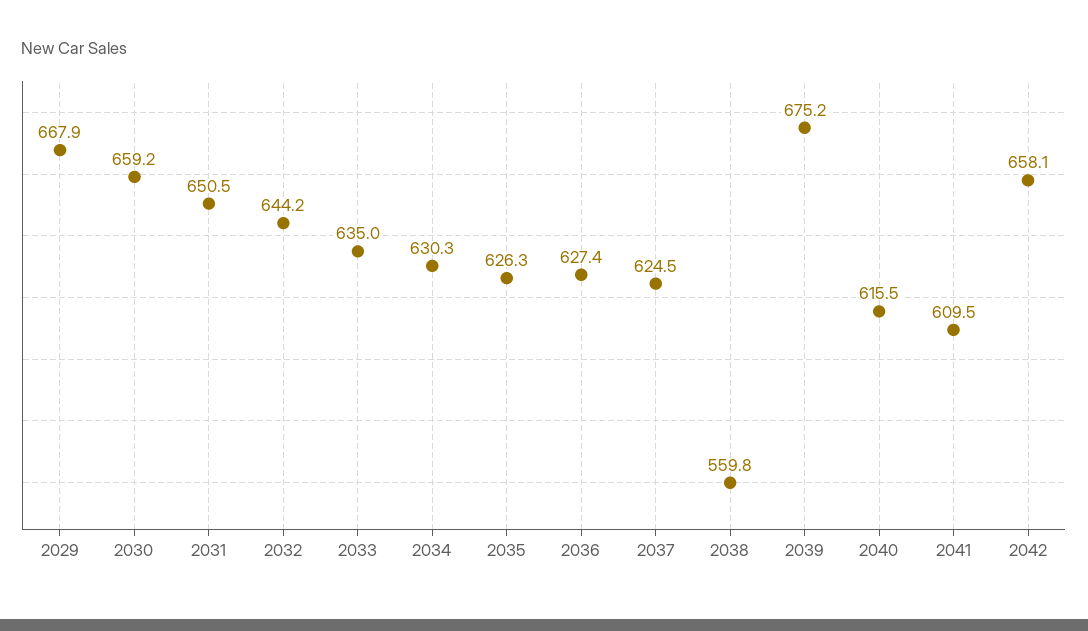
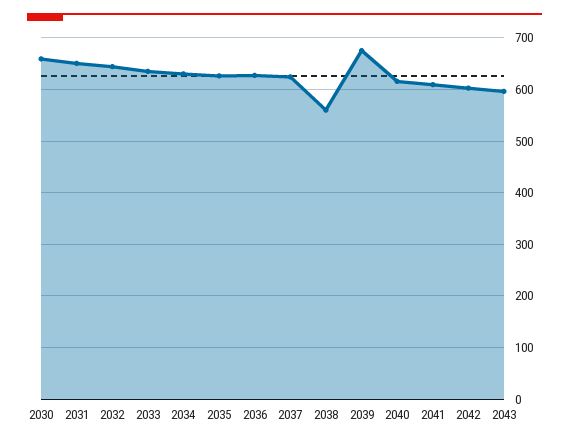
2029: 667.9 -> none
2042: 658.1 -> 600
2043: none -> 600

